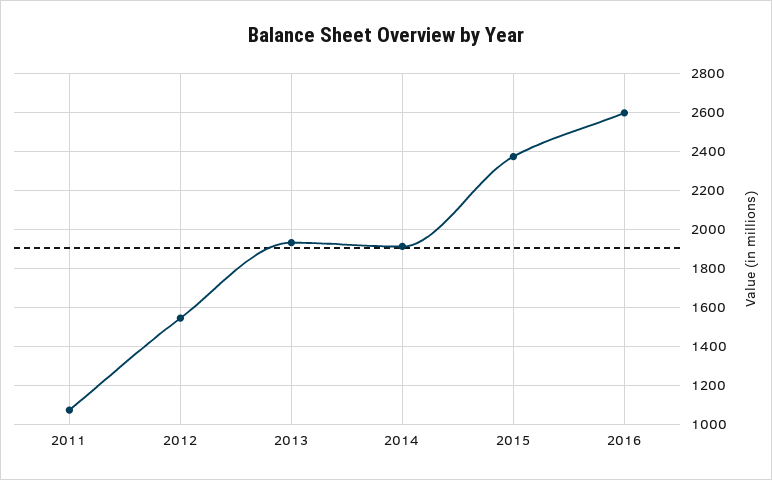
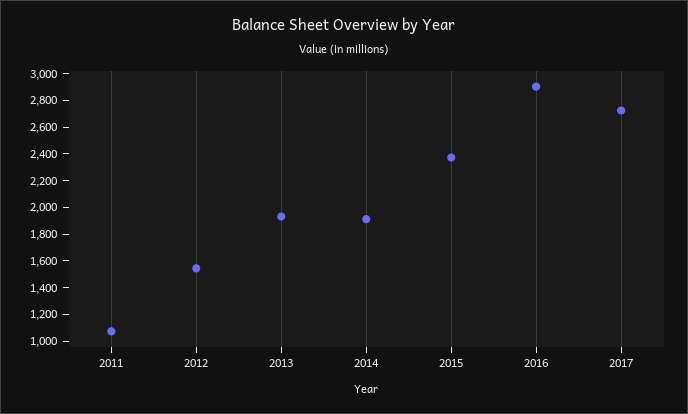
2016: 2600 -> 2900
2017: none -> 2700

